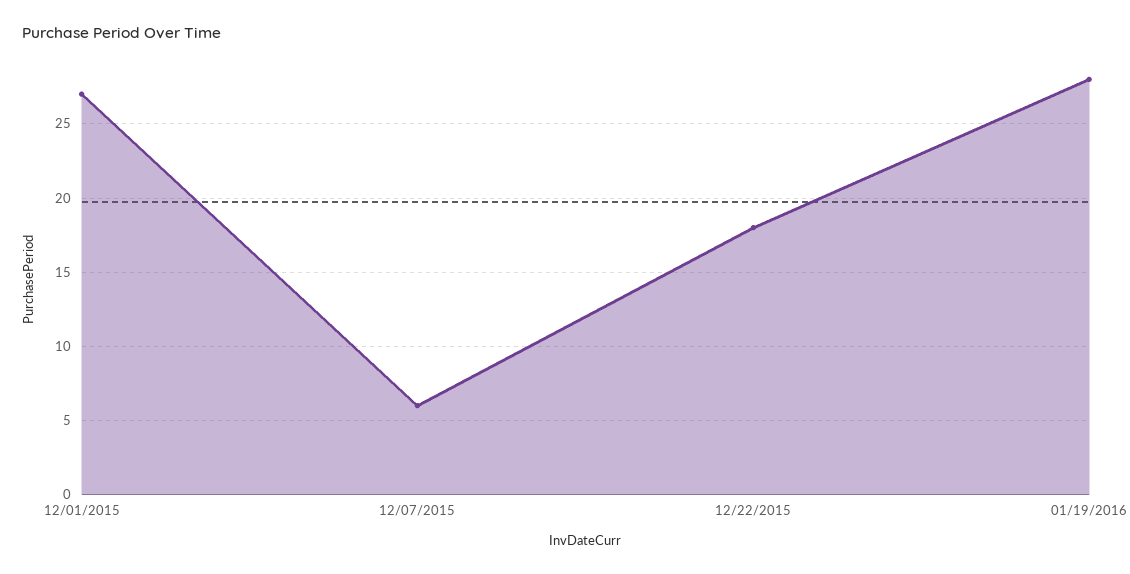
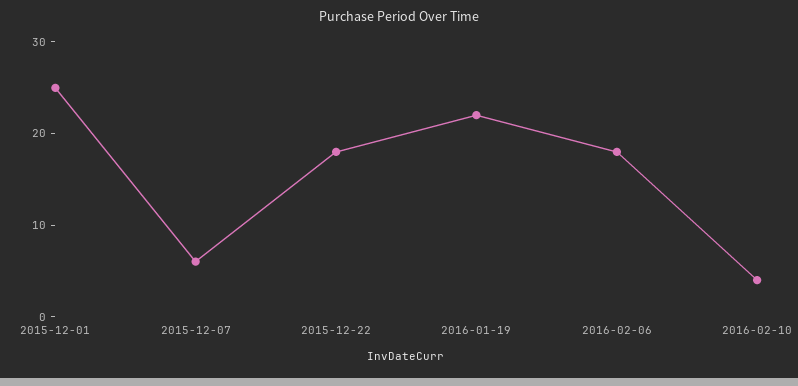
12/01/2015: 27 -> 25
01/19/2016: 28 -> 22
2016-02-06: none -> 18
2016-02-10: none -> 4

